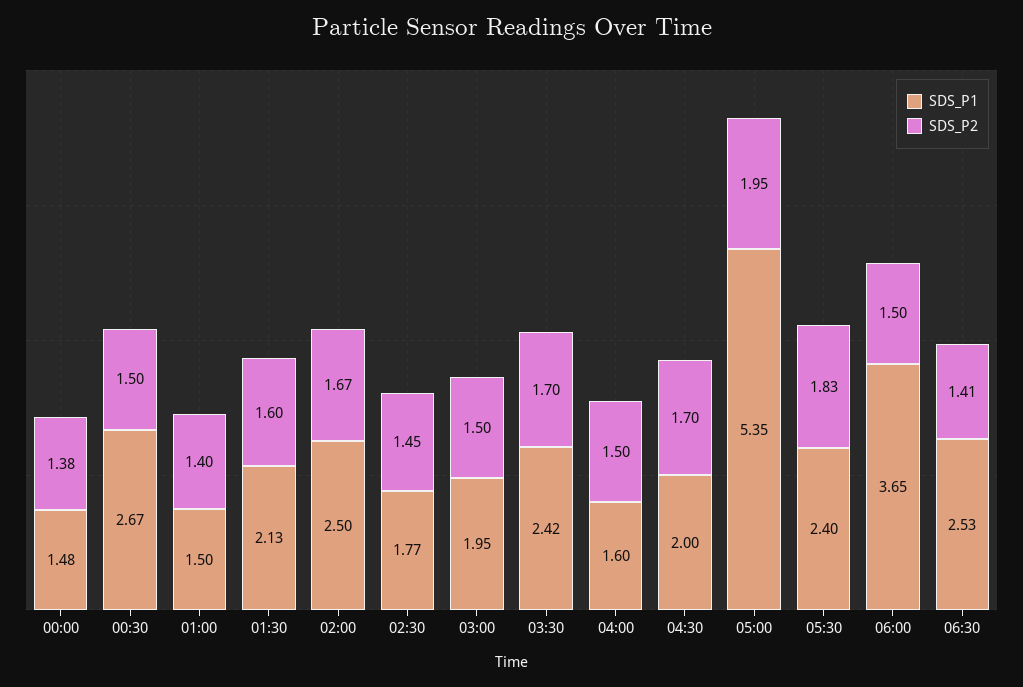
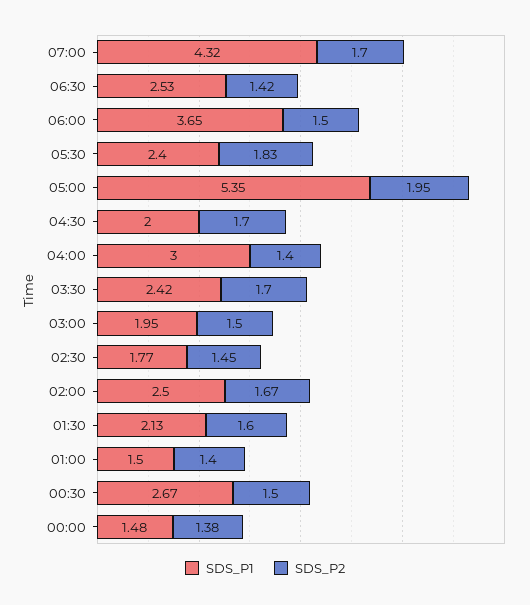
SDS_P1, 04:00: 1.6 -> 3
SDS_P2, 04:00: 1.5 -> 1.4
SDS_P2, 06:30: 1.41 -> 1.42
SDS_P1, 07:00: none -> 4.32
SDS_P2, 07:00: none -> 1.7

